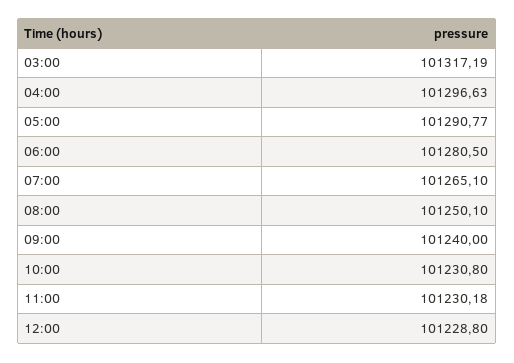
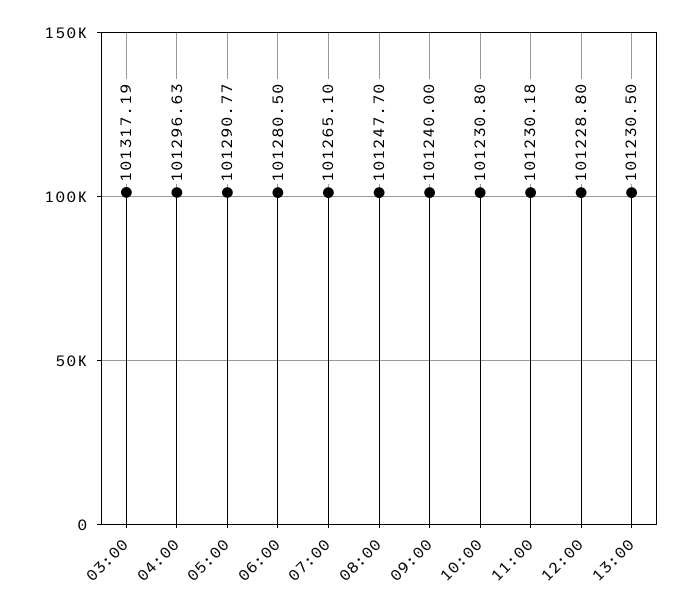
08:00: 101250.1 -> 101247.7
13:00: none -> 101230.5

